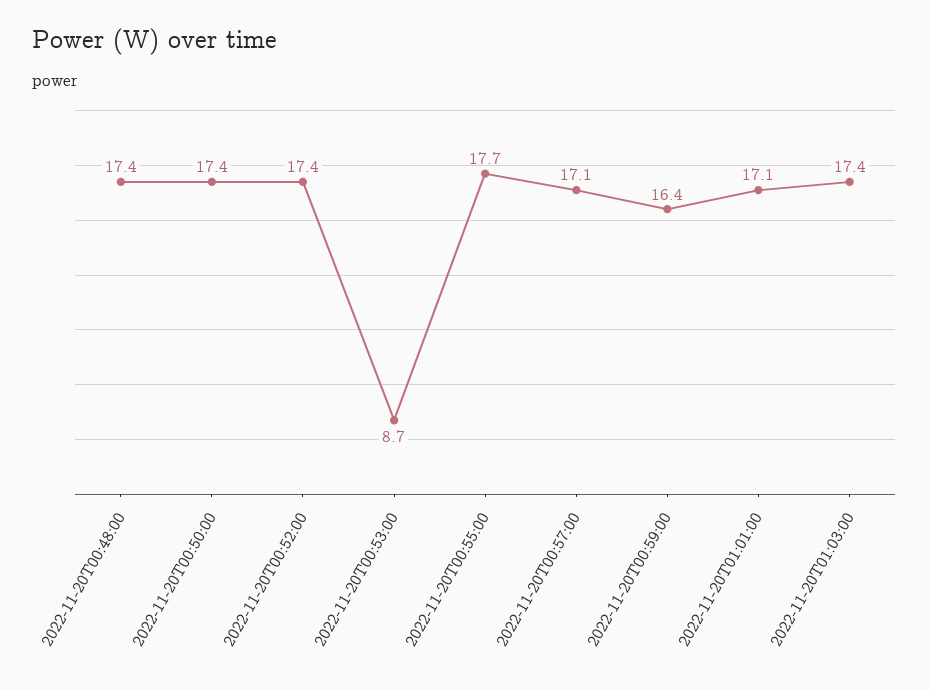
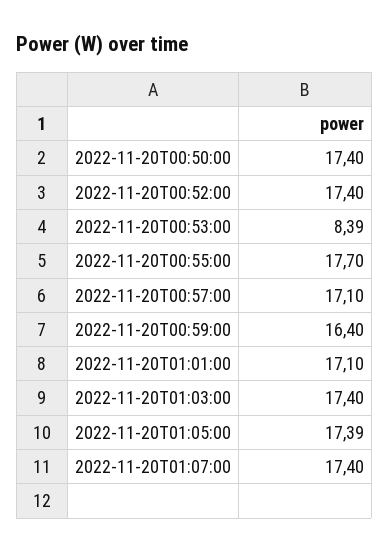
2022-11-20T00:48:00: 17.4 -> none
2022-11-20T00:53:00: 8.7 -> 8.39
2022-11-20T01:05:00: none -> 17.39
2022-11-20T01:07:00: none -> 17.4

